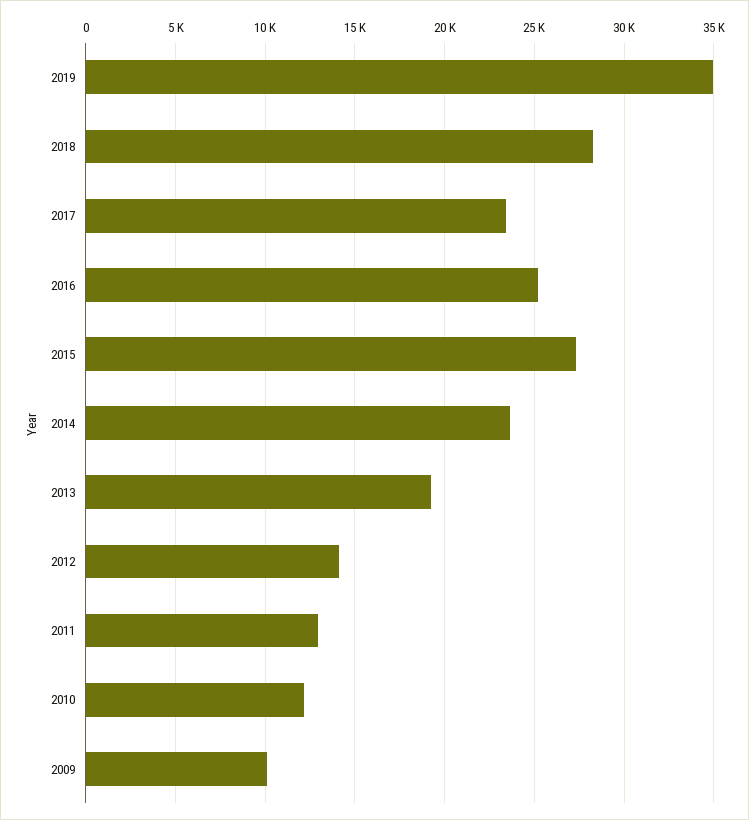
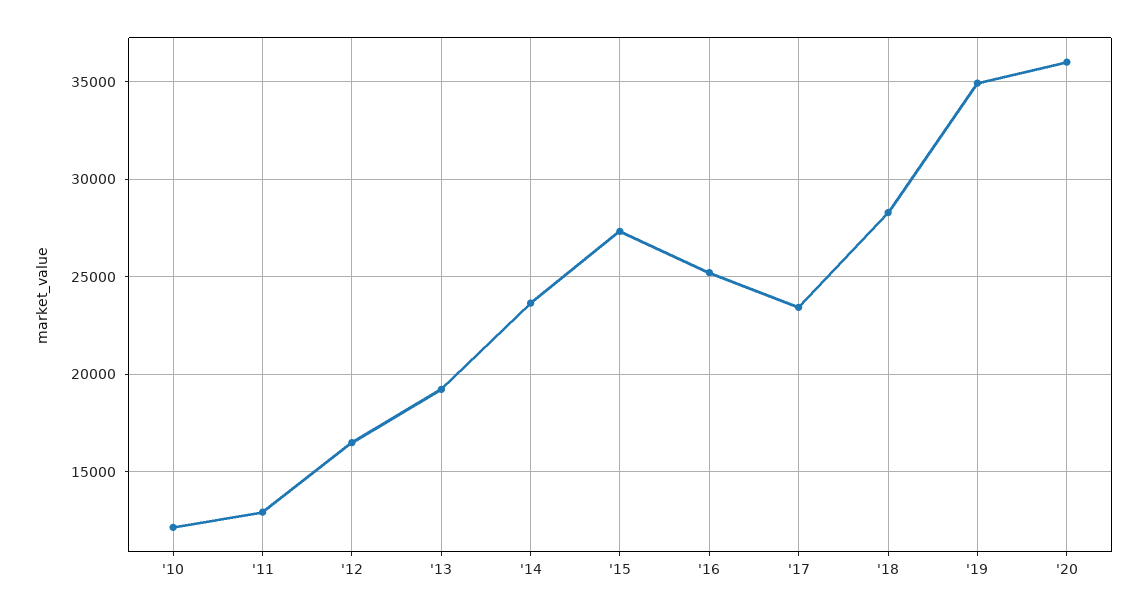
2012: 14000 -> 16500
2009: 10000 -> none
'20: none -> 36000

